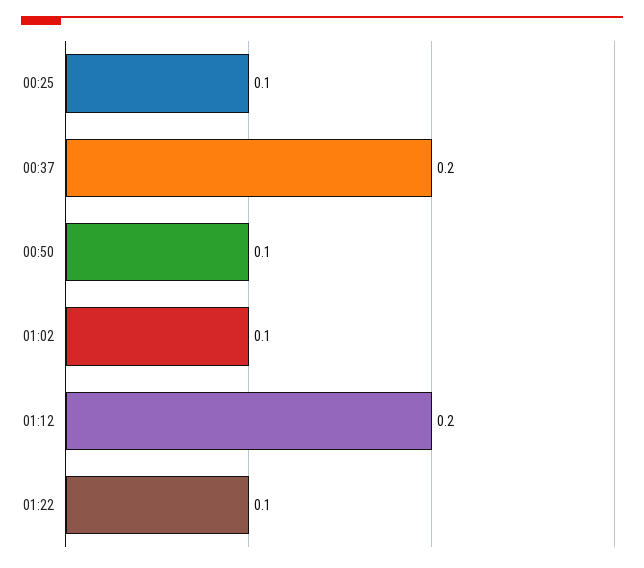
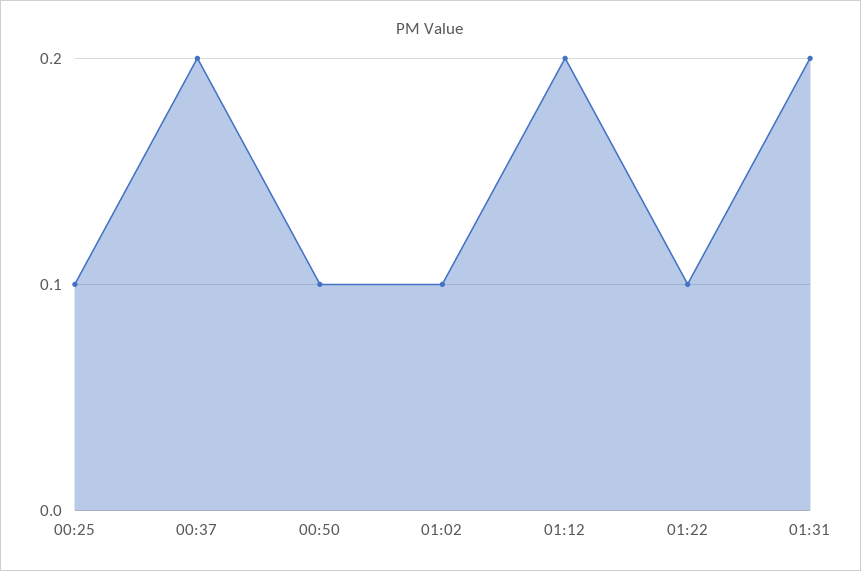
01:31: none -> 0.2

